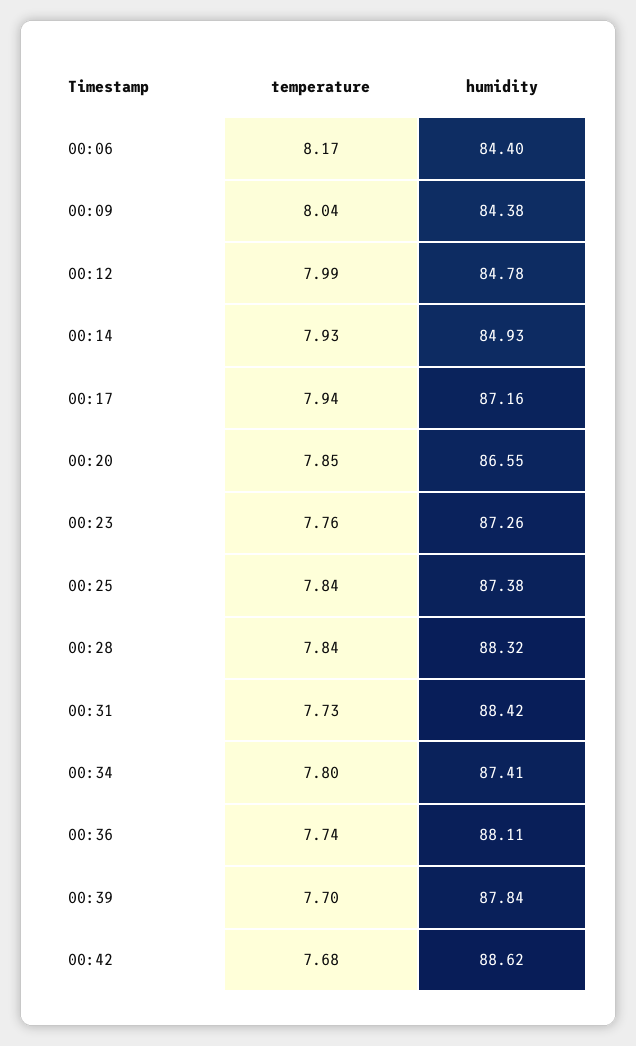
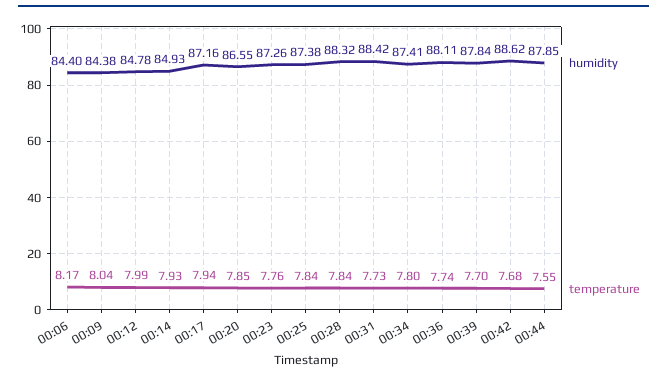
humidity, 00:44: none -> 87.85
temperature, 00:44: none -> 7.55

